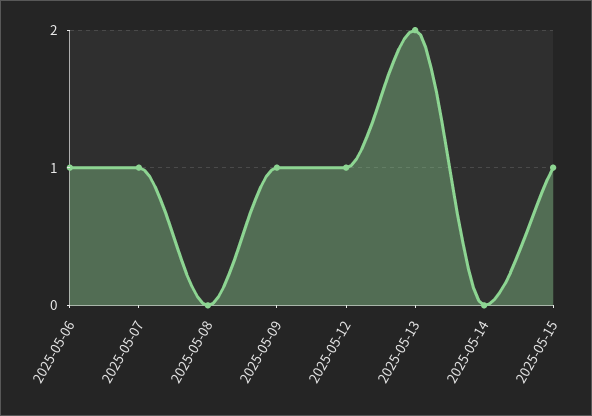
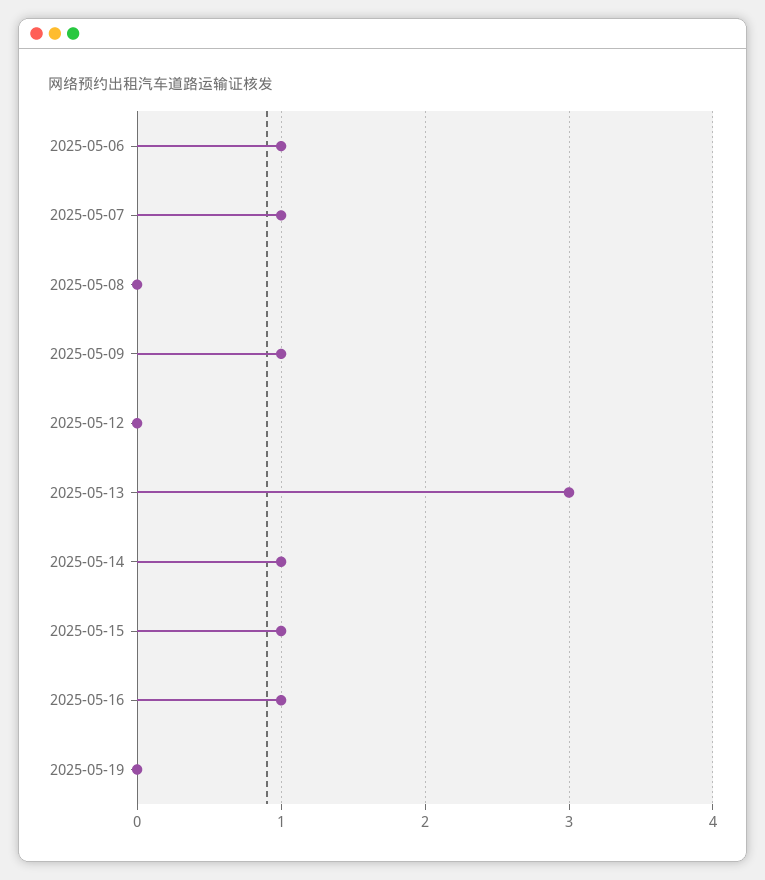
2025-05-12: 1 -> 0
2025-05-13: 2 -> 3
2025-05-14: 0 -> 1
2025-05-16: none -> 1
2025-05-19: none -> 0

